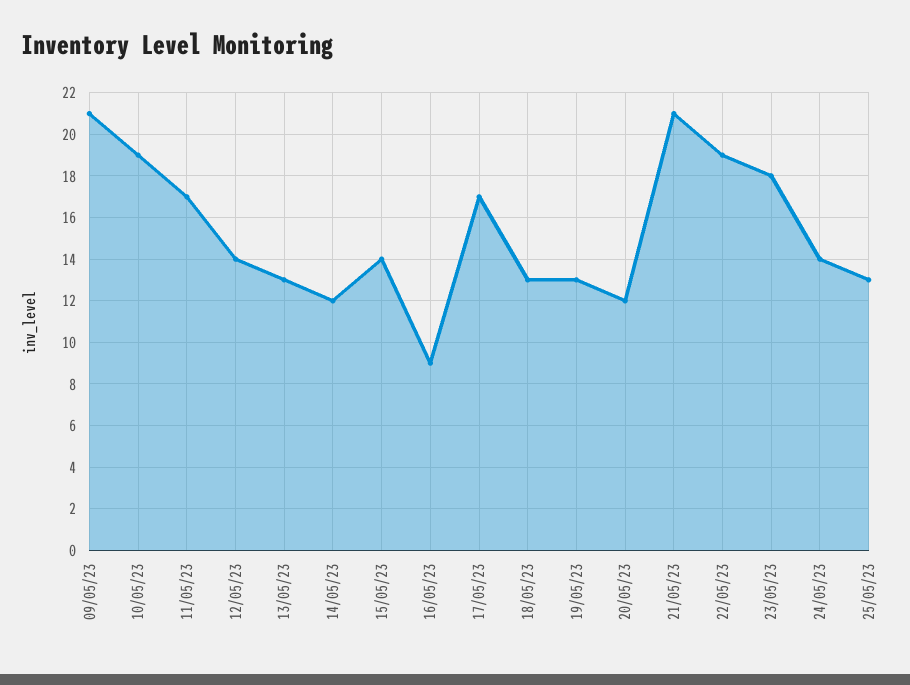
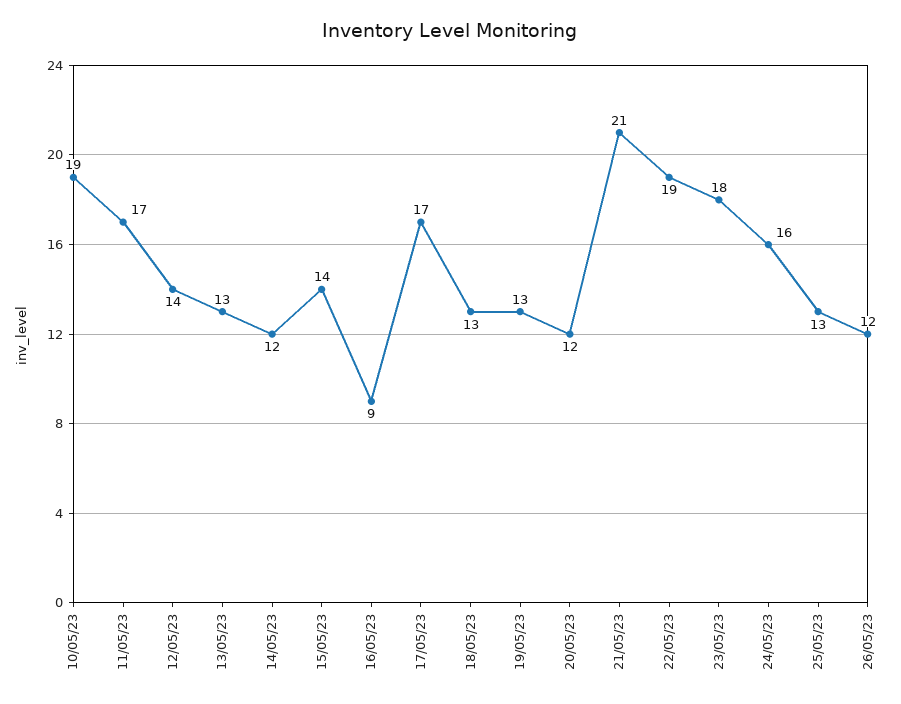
09/05/23: 21 -> none
24/05/23: 14 -> 16
26/05/23: none -> 12

